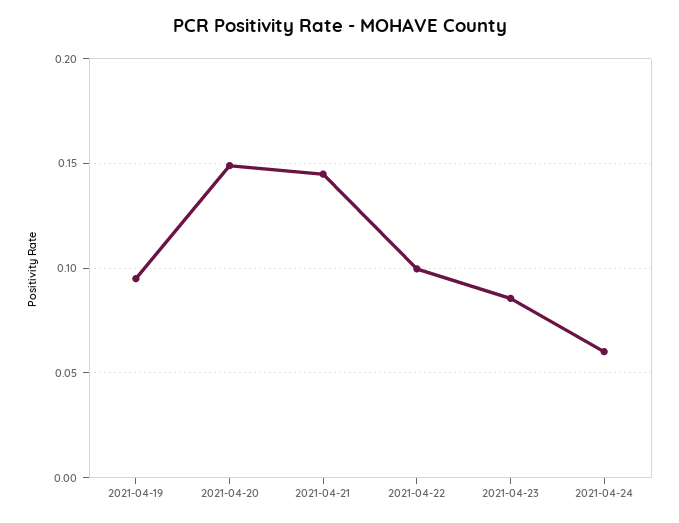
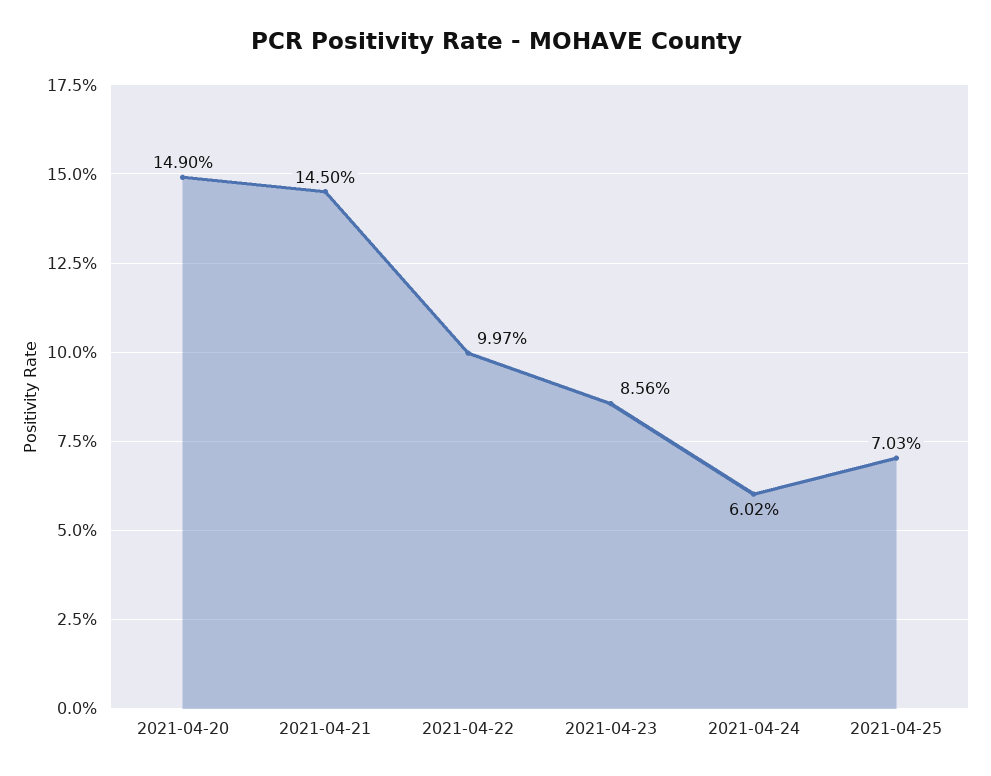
2021-04-19: 0.095 -> none
2021-04-25: none -> 0.0703

